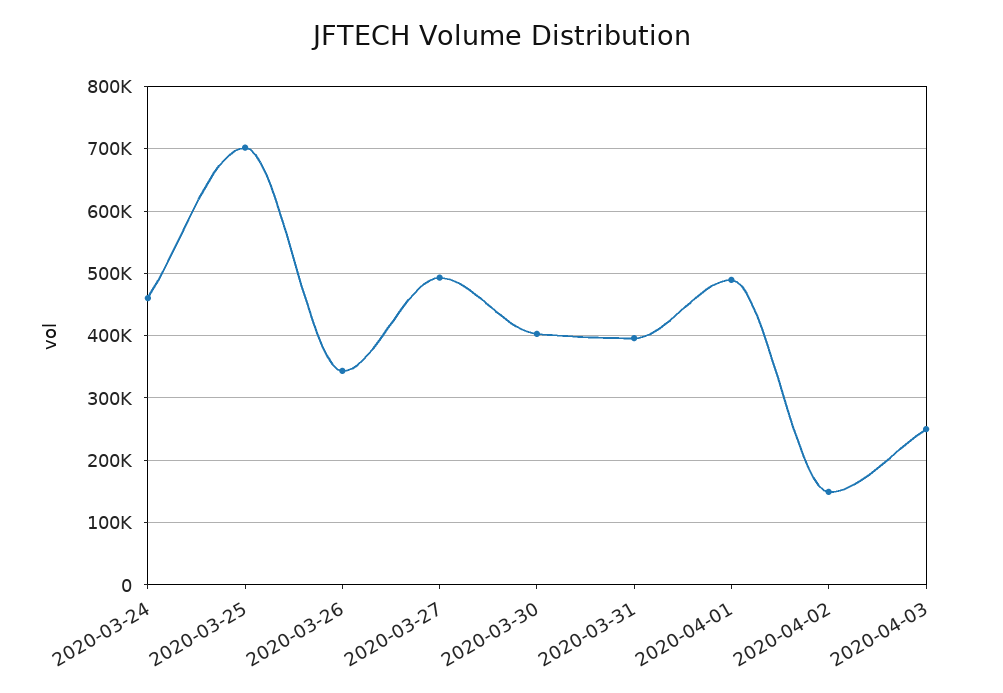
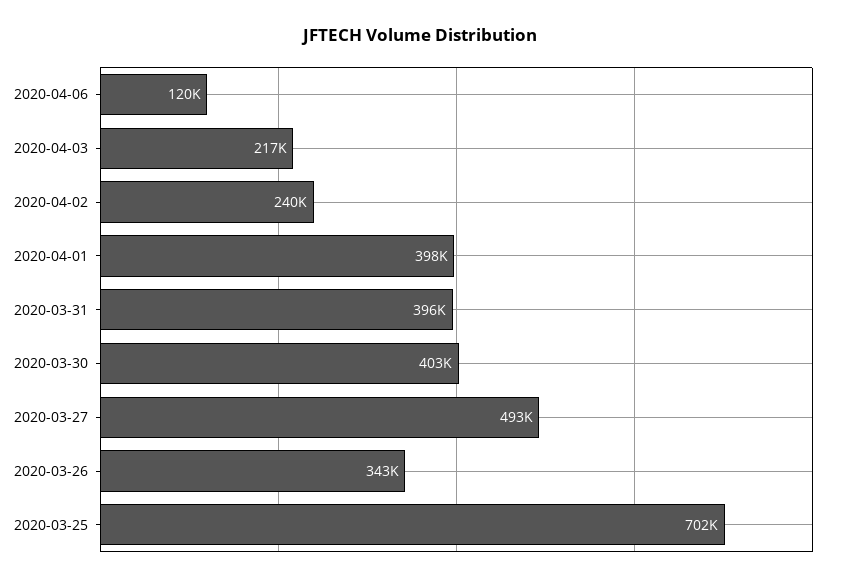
2020-03-24: 460000 -> none
2020-04-01: 490000 -> 398000
2020-04-02: 150000 -> 240000
2020-04-03: 250000 -> 217000
2020-04-06: none -> 120000

